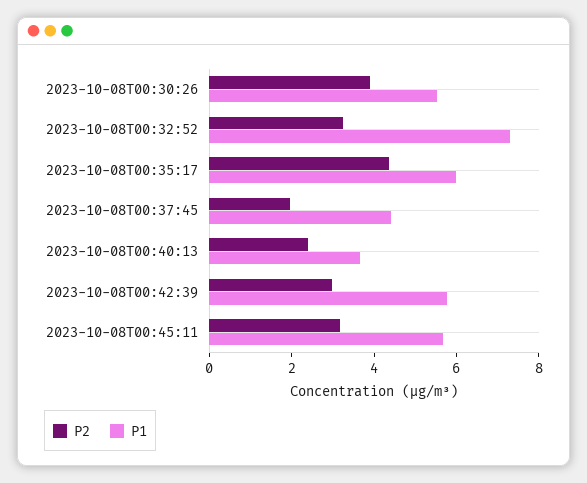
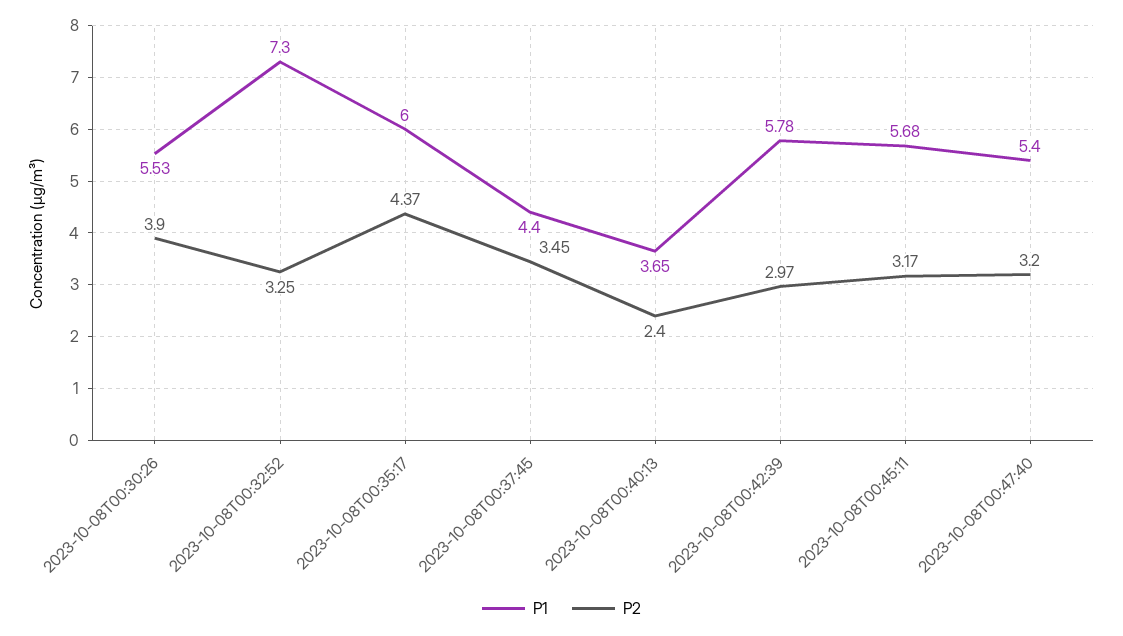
P2, 2023-10-08T00:37:45: 2 -> 3.45
P1, 2023-10-08T00:47:40: none -> 5.4
P2, 2023-10-08T00:47:40: none -> 3.2

